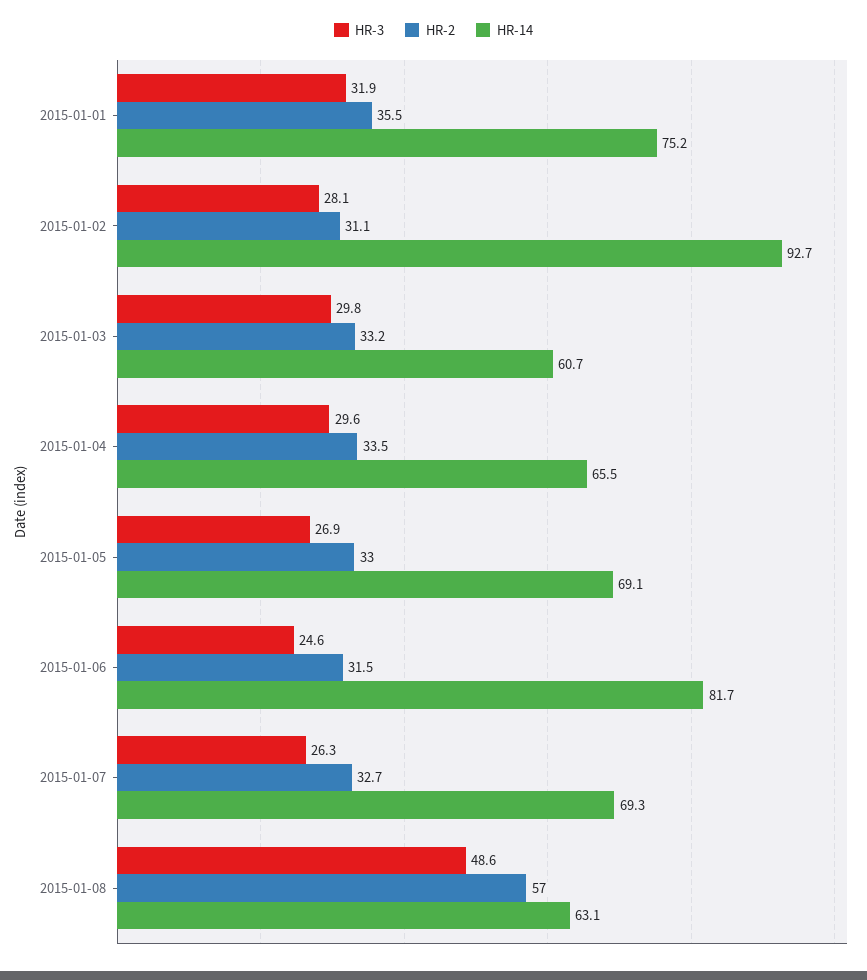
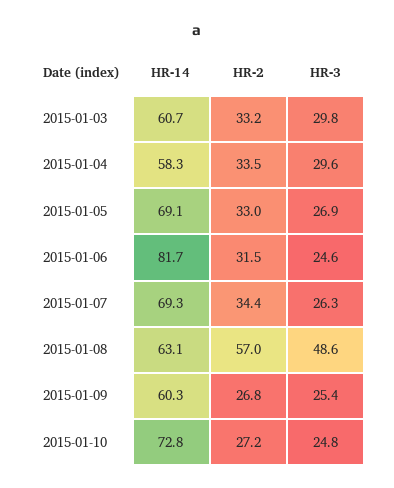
HR-3, 2015-01-01: 31.9 -> none
HR-2, 2015-01-01: 35.5 -> none
HR-14, 2015-01-01: 75.2 -> none
HR-3, 2015-01-02: 28.1 -> none
HR-2, 2015-01-02: 31.1 -> none
HR-14, 2015-01-02: 92.7 -> none
HR-14, 2015-01-04: 65.5 -> 58.3
HR-2, 2015-01-07: 32.7 -> 34.4
HR-14, 2015-01-09: none -> 60.3
HR-2, 2015-01-09: none -> 26.8
HR-3, 2015-01-09: none -> 25.4
HR-14, 2015-01-10: none -> 72.8
HR-2, 2015-01-10: none -> 27.2
HR-3, 2015-01-10: none -> 24.8

